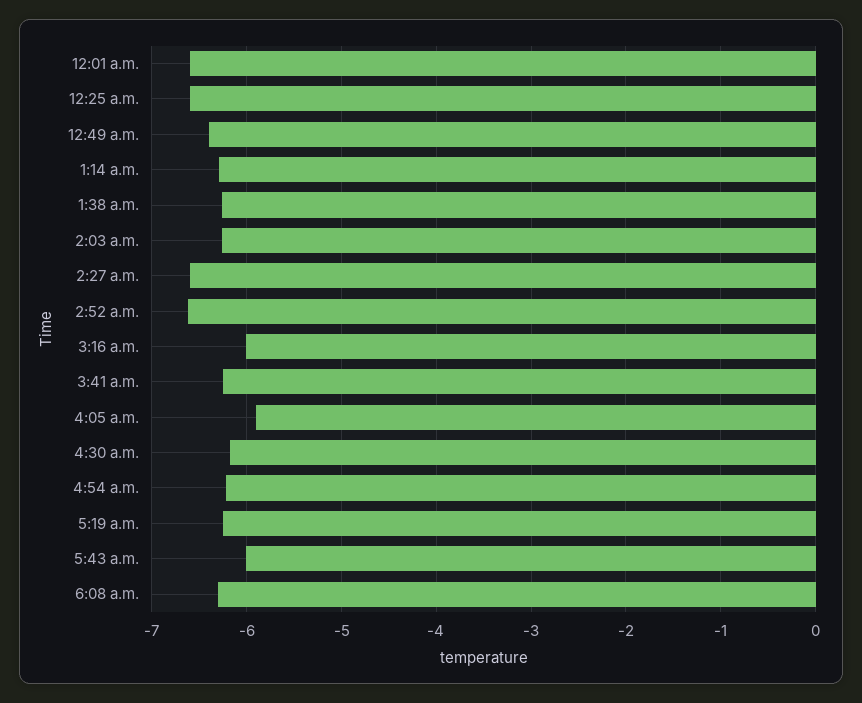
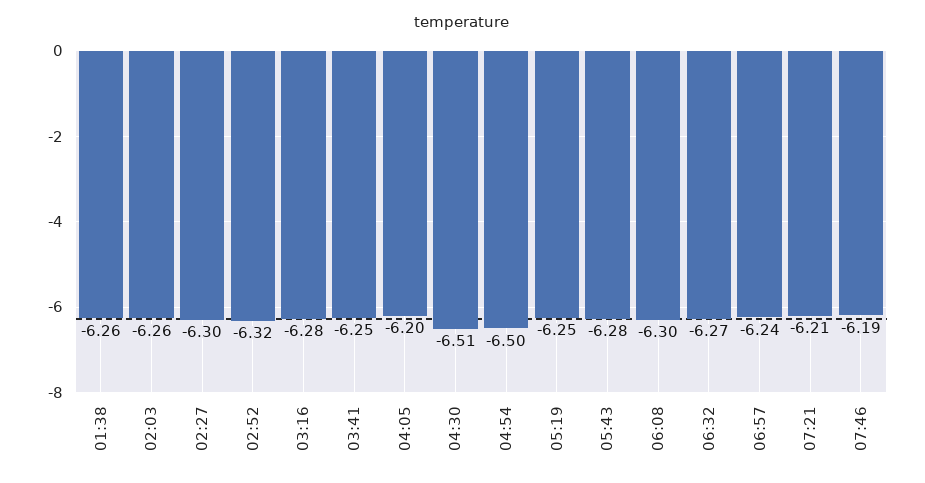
12:01 a.m.: -6.6 -> none
12:25 a.m.: -6.6 -> none
12:49 a.m.: -6.4 -> none
1:14 a.m.: -6.3 -> none
2:27 a.m.: -6.6 -> -6.3
2:52 a.m.: -6.6 -> -6.32
3:16 a.m.: -6 -> -6.28
4:05 a.m.: -5.9 -> -6.2
4:30 a.m.: -6.2 -> -6.51
4:54 a.m.: -6.2 -> -6.5
5:43 a.m.: -6 -> -6.28
06:32: none -> -6.27
06:57: none -> -6.24
07:21: none -> -6.21
07:46: none -> -6.19

